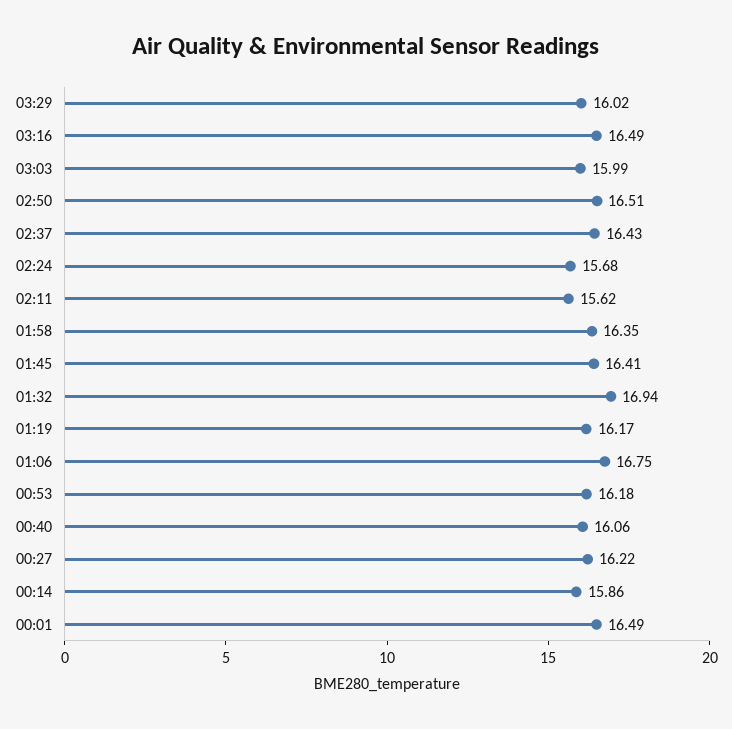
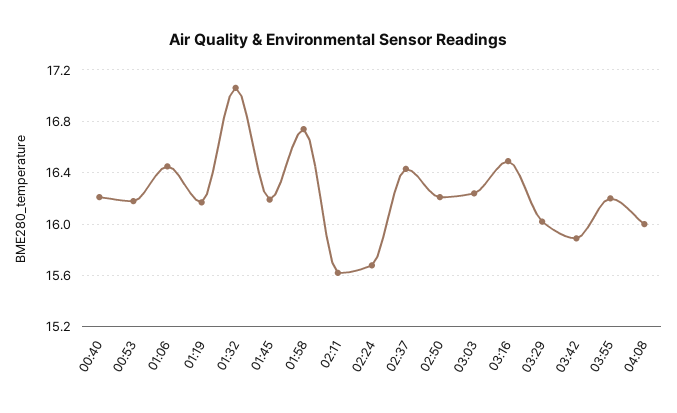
03:03: 15.99 -> 16.25
02:50: 16.51 -> 16.2
01:58: 16.35 -> 16.75
01:45: 16.41 -> 16.2
01:32: 16.94 -> 17.05
01:06: 16.75 -> 16.45
00:40: 16.06 -> 16.2
00:27: 16.22 -> none
00:14: 15.86 -> none
00:01: 16.49 -> none
03:42: none -> 15.9
03:55: none -> 16.2
04:08: none -> 16

